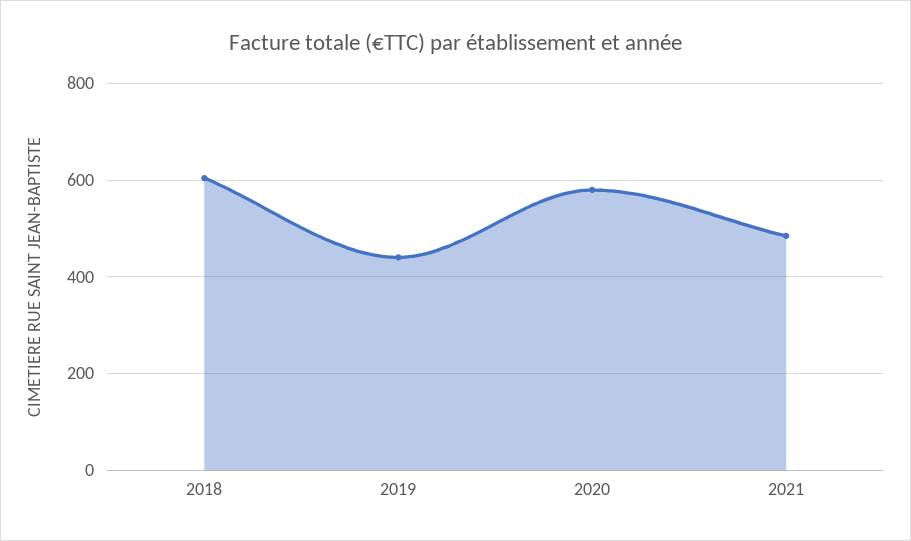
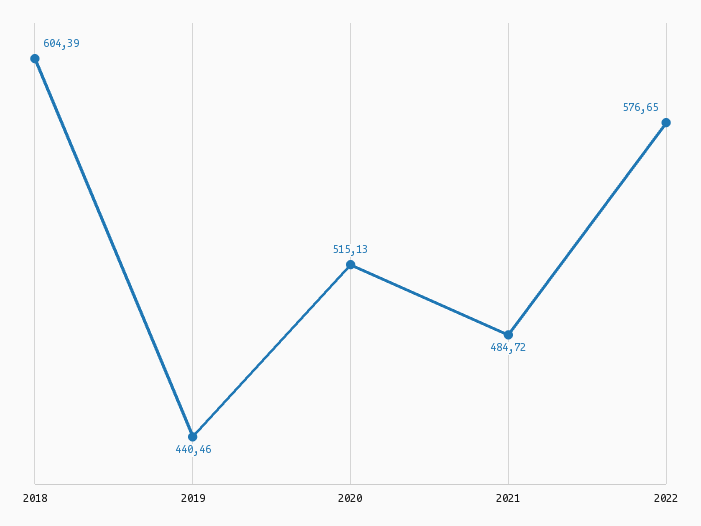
2020: 580 -> 515.13
2022: none -> 576.65

